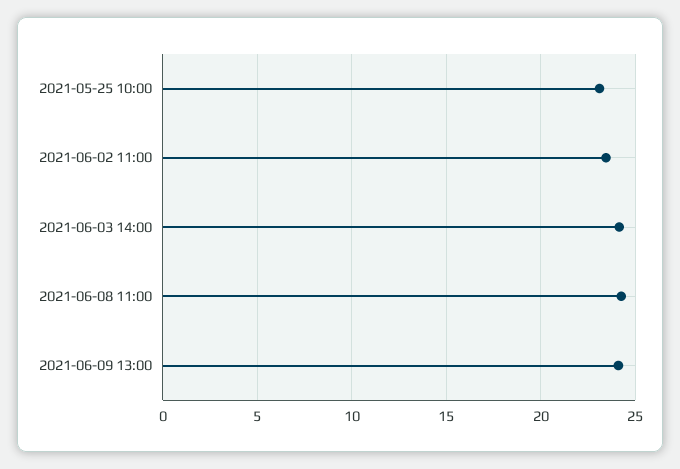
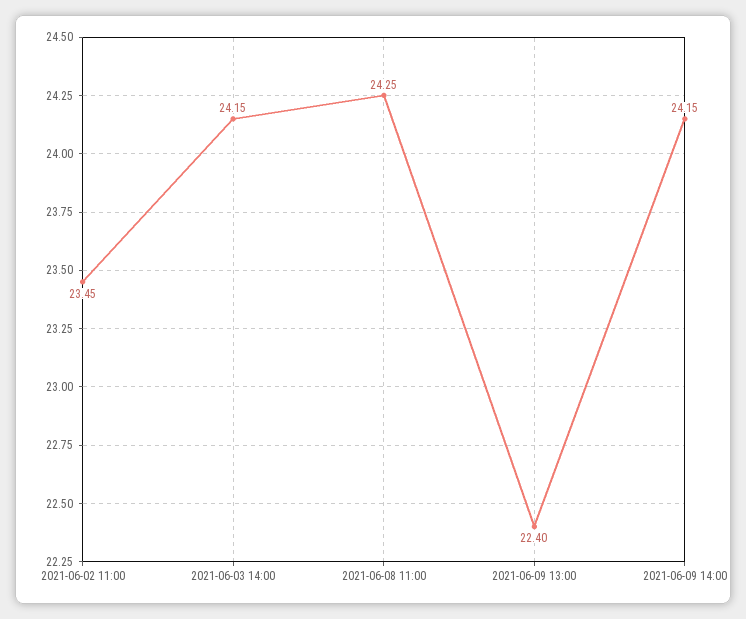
2021-05-25 10:00: 23 -> none
2021-06-09 13:00: 24 -> 22.4
2021-06-09 14:00: none -> 24.15

